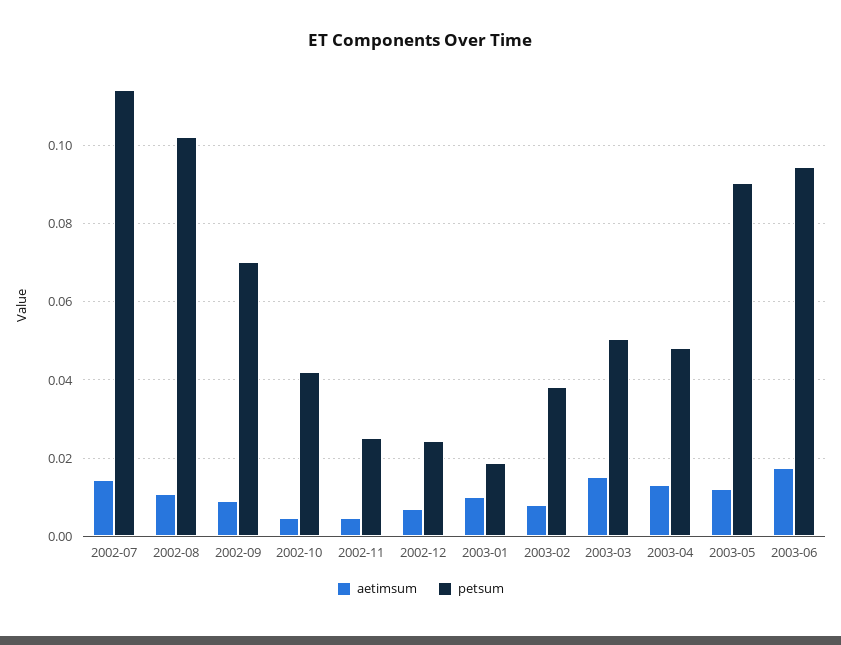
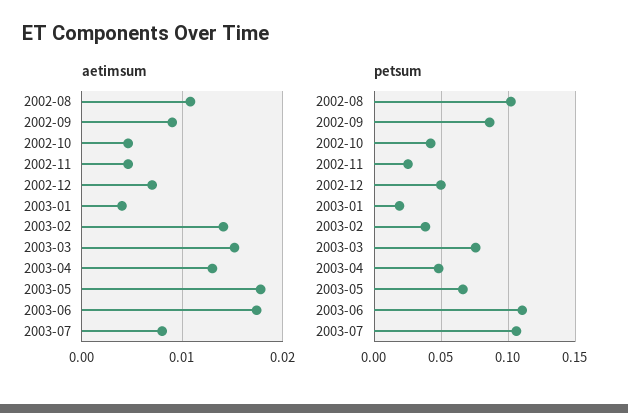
aetimsum, 2002-07: 0.014 -> none
petsum, 2002-07: 0.114 -> none
petsum, 2002-09: 0.07 -> 0.085
petsum, 2002-12: 0.024 -> 0.05
aetimsum, 2003-01: 0.01 -> 0.004
aetimsum, 2003-02: 0.008 -> 0.014
petsum, 2003-03: 0.05 -> 0.075
aetimsum, 2003-05: 0.012 -> 0.018
petsum, 2003-05: 0.09 -> 0.065
petsum, 2003-06: 0.094 -> 0.11
aetimsum, 2003-07: none -> 0.008
petsum, 2003-07: none -> 0.105

